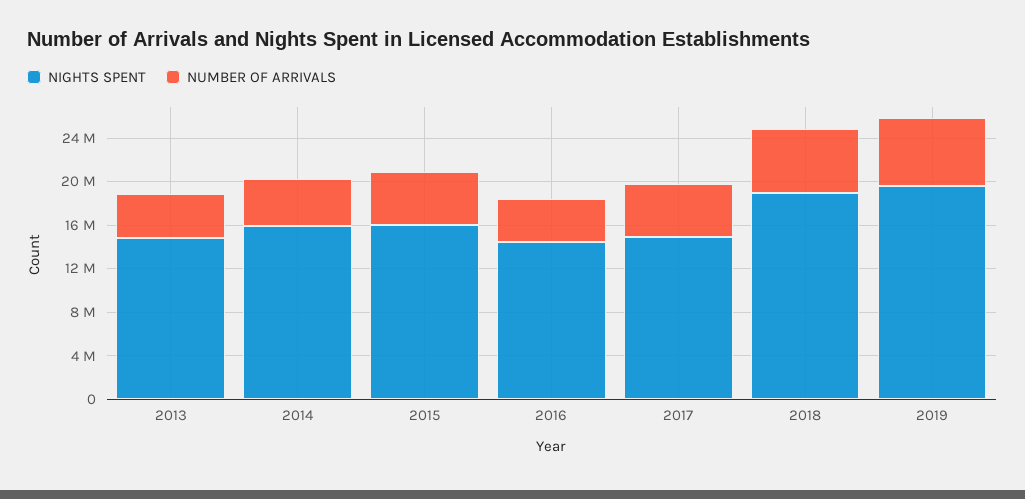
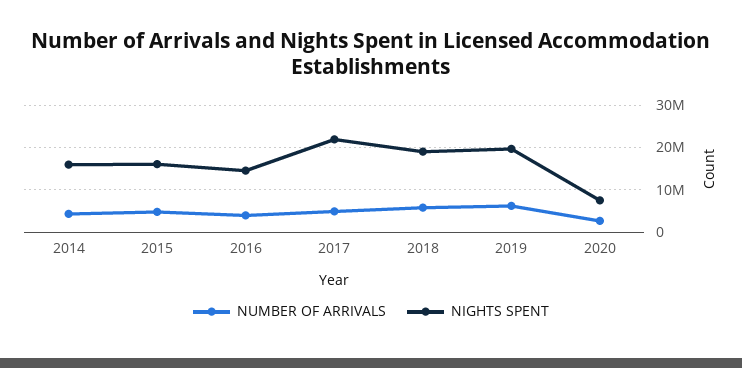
NIGHTS SPENT, 2013: 15000000 -> none
NUMBER OF ARRIVALS, 2013: 4000000 -> none
NIGHTS SPENT, 2017: 15000000 -> 22000000
NUMBER OF ARRIVALS, 2020: none -> 2000000
NIGHTS SPENT, 2020: none -> 8000000

